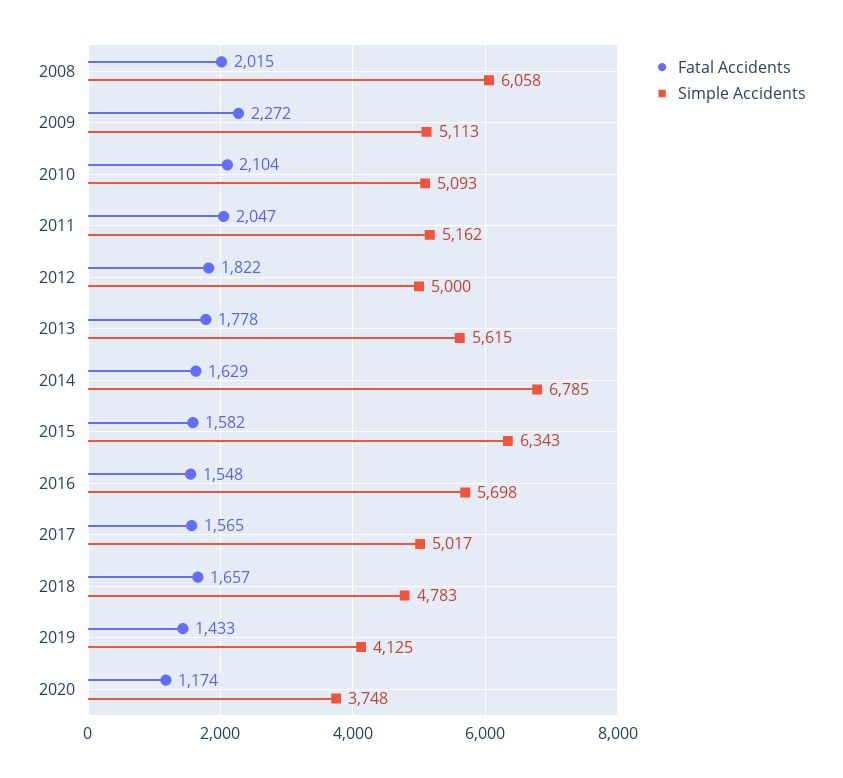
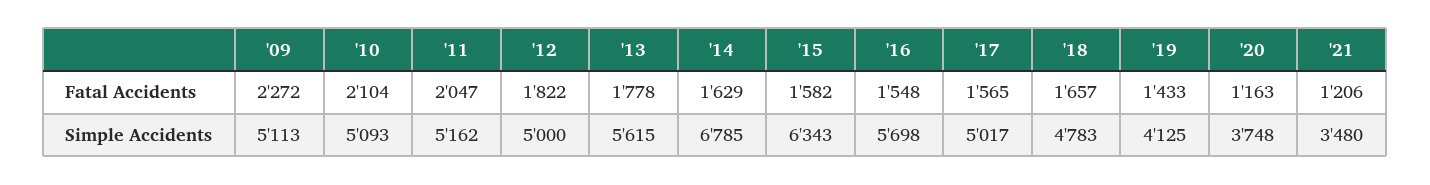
Fatal Accidents, 2008: 2015 -> none
Simple Accidents, 2008: 6058 -> none
Fatal Accidents, 2020: 1174 -> 1163
Fatal Accidents, '21: none -> 1206
Simple Accidents, '21: none -> 3480

